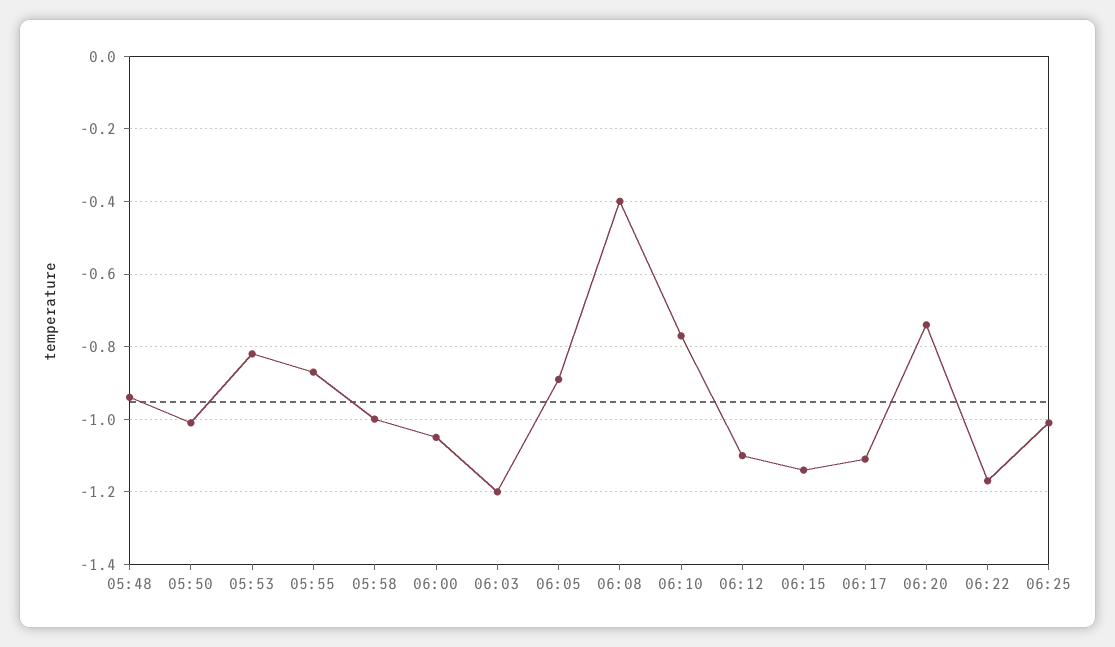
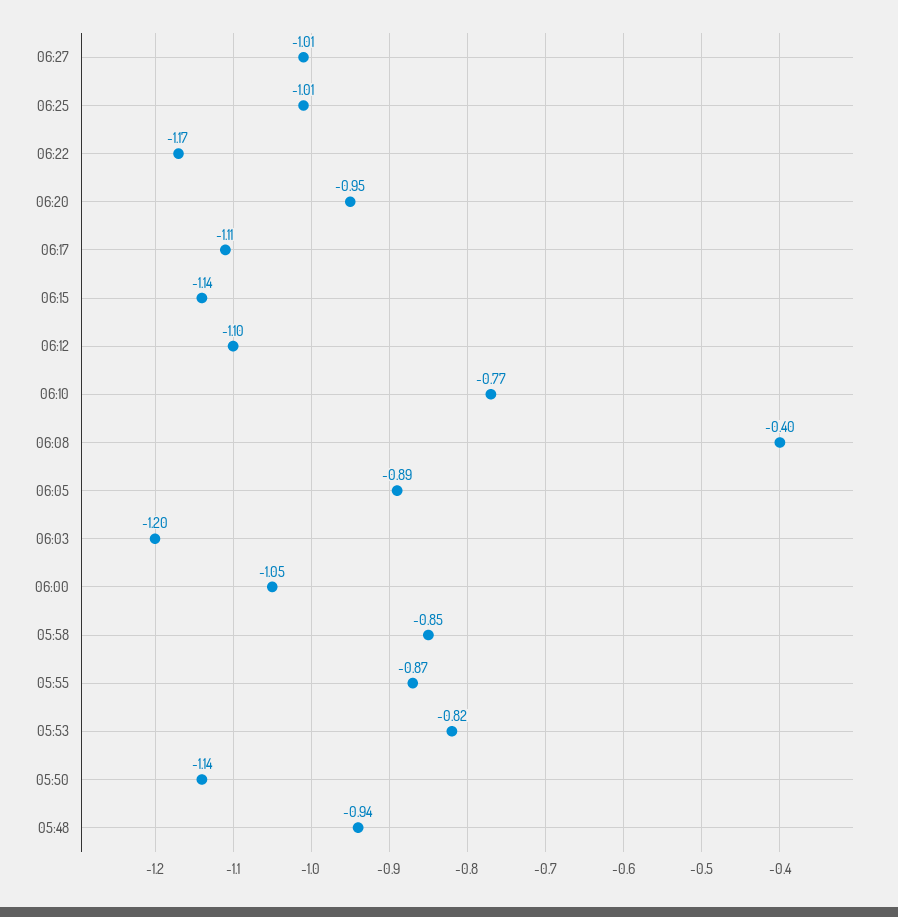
05:50: -1 -> -1.14
05:58: -1 -> -0.85
06:20: -0.75 -> -0.95
06:27: none -> -1.01

